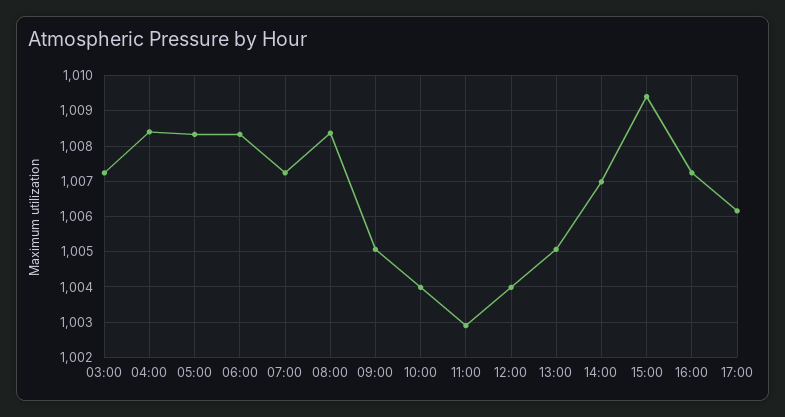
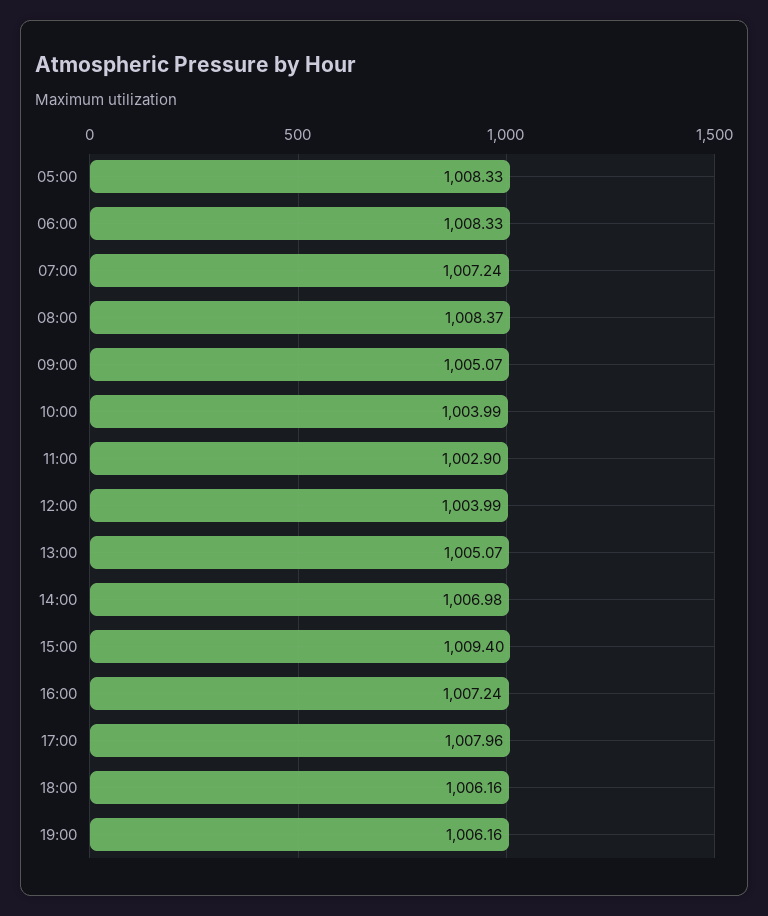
03:00: 1007.2 -> none
04:00: 1008.4 -> none
17:00: 1006.2 -> 1007.96
18:00: none -> 1006.16
19:00: none -> 1006.16

